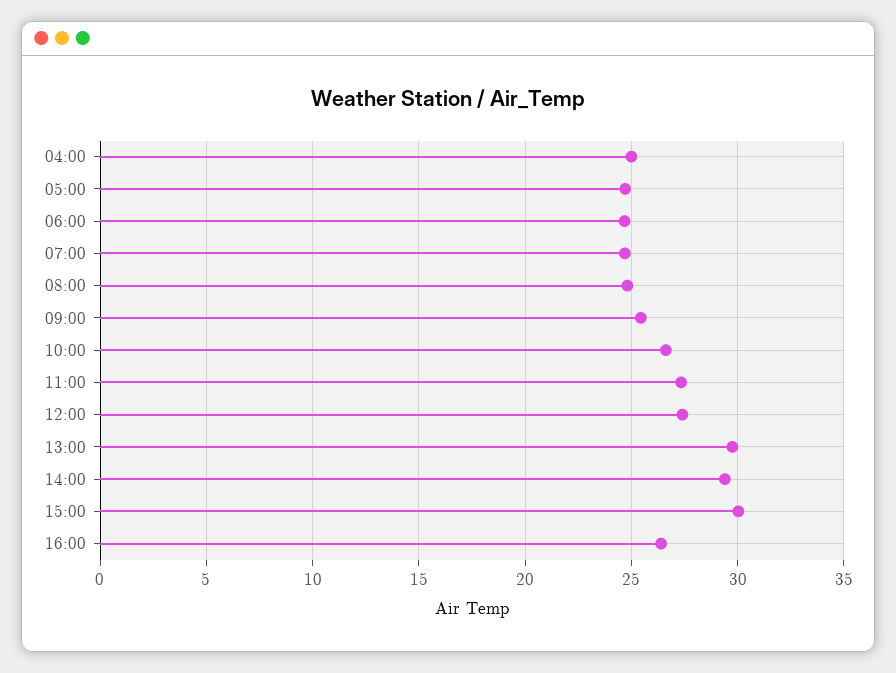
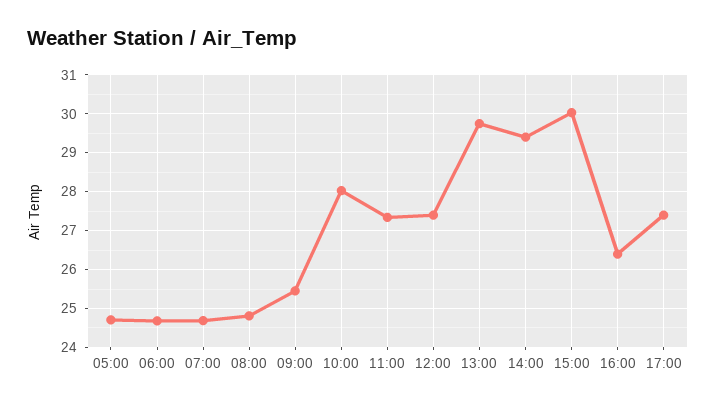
04:00: 25 -> none
10:00: 26.5 -> 28
17:00: none -> 27.4

